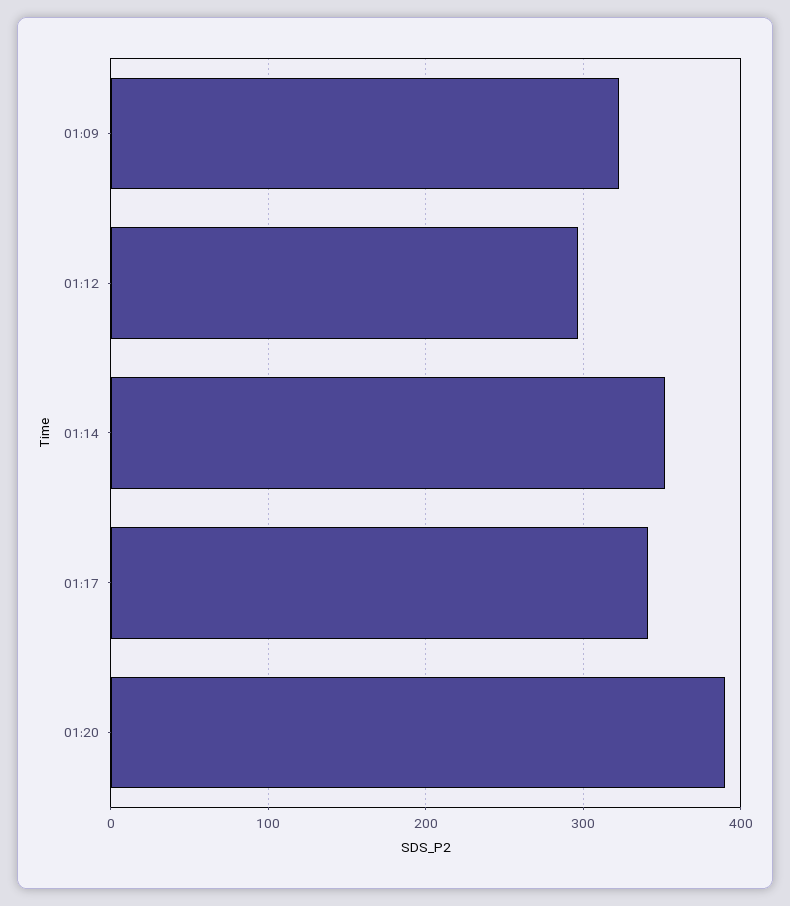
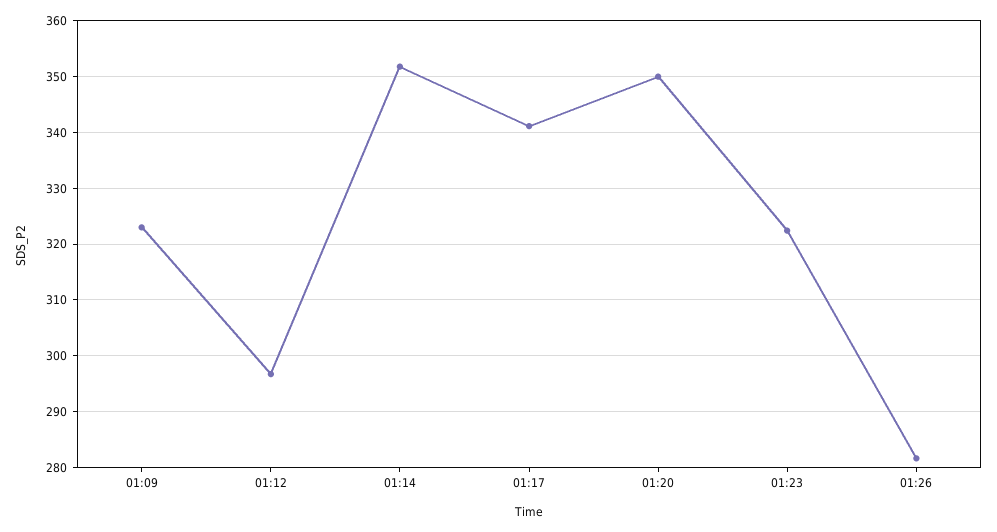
01:20: 390 -> 350
01:23: none -> 322
01:26: none -> 282

